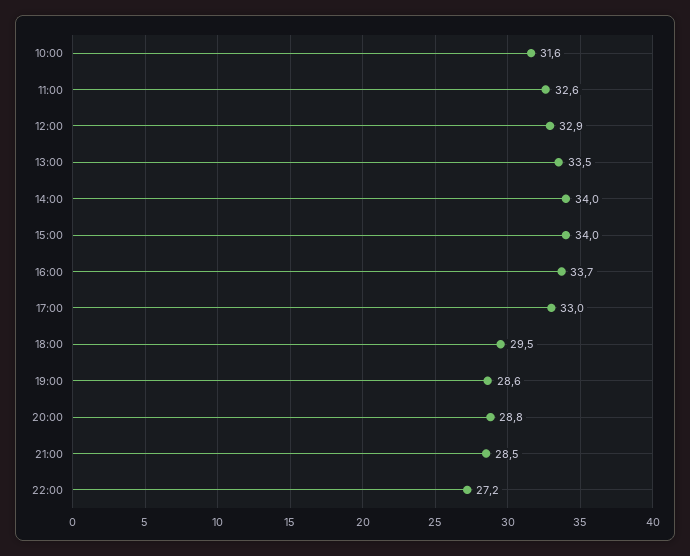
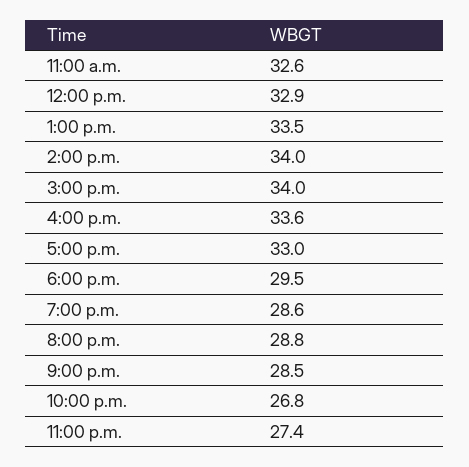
10:00: 31.6 -> none
16:00: 33.7 -> 33.6
22:00: 27.2 -> 26.8
11:00 p.m.: none -> 27.4

